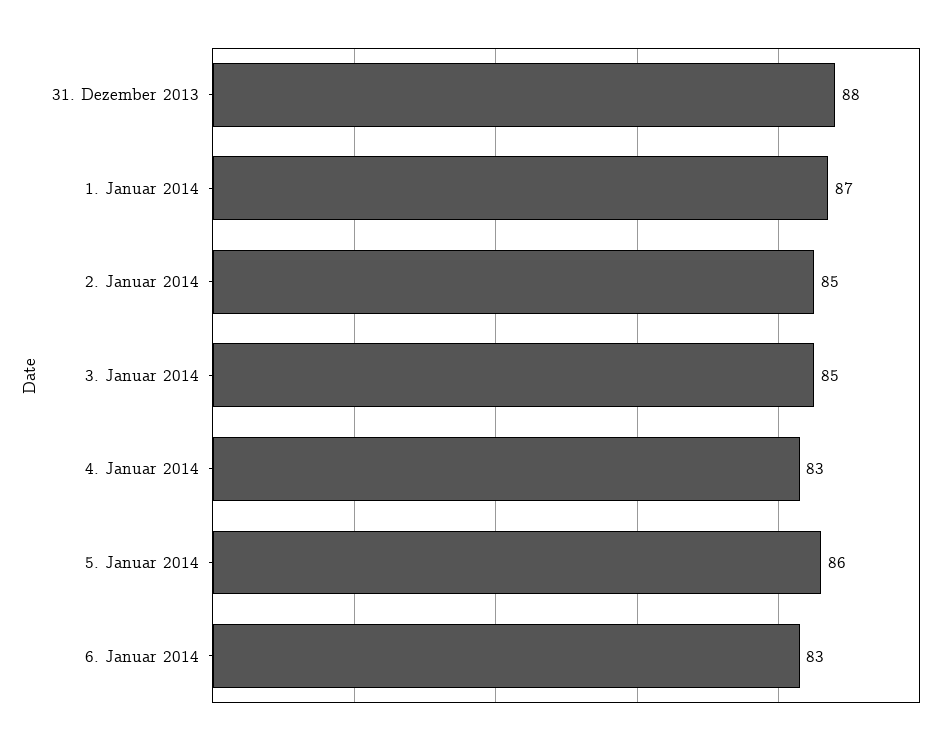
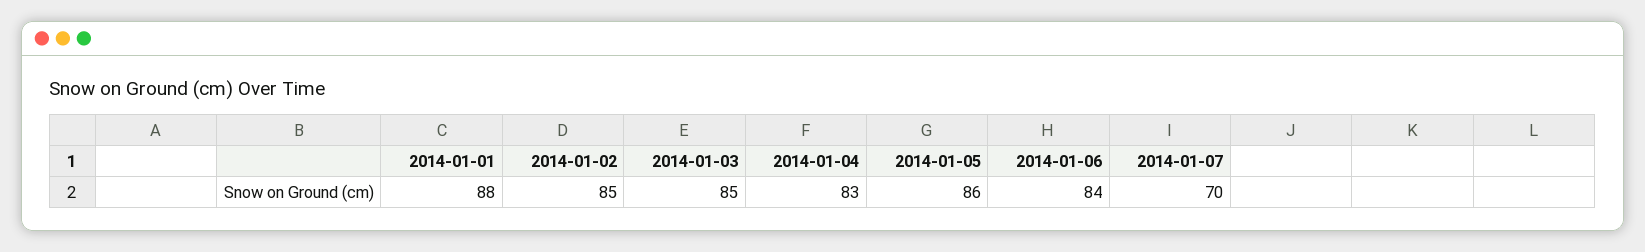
31. Dezember 2013: 88 -> none
1. Januar 2014: 87 -> 88
6. Januar 2014: 83 -> 84
2014-01-07: none -> 70

